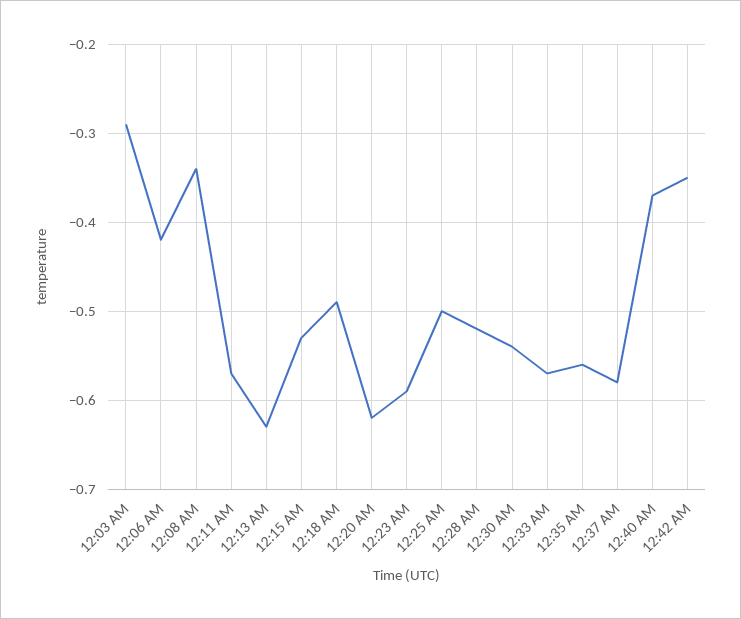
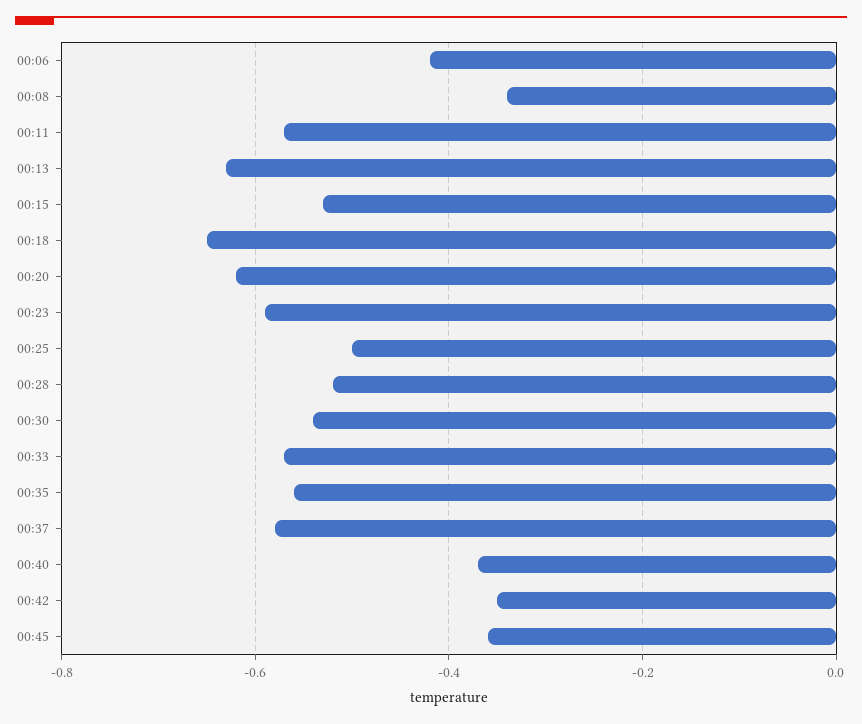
12:03 AM: -0.29 -> none
12:18 AM: -0.49 -> -0.65
00:45: none -> -0.35

